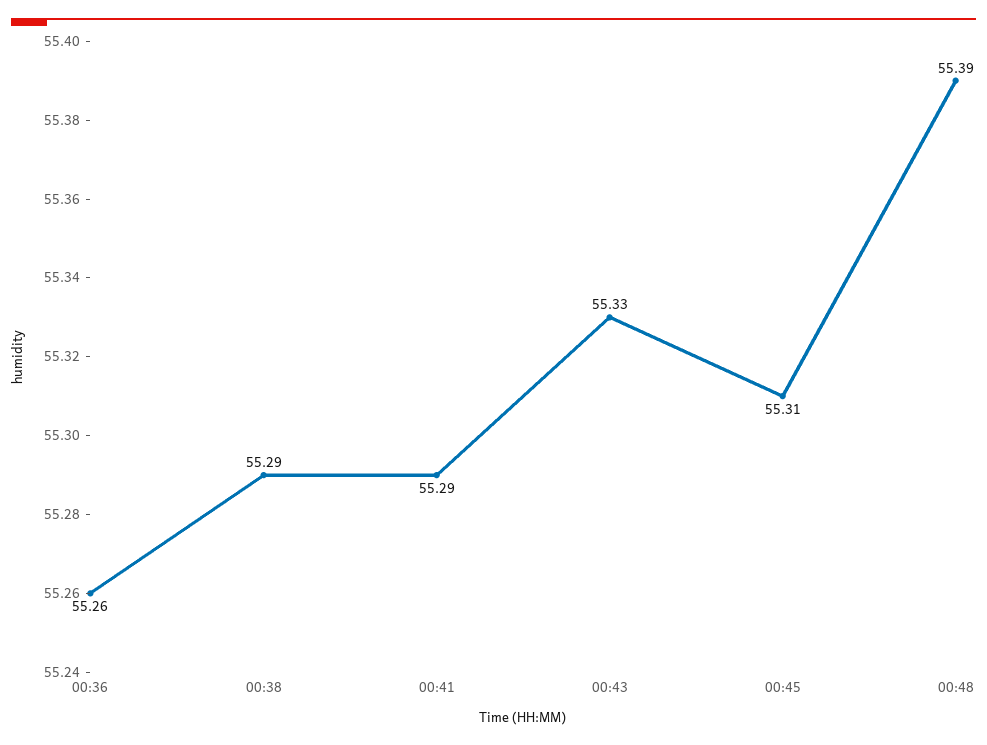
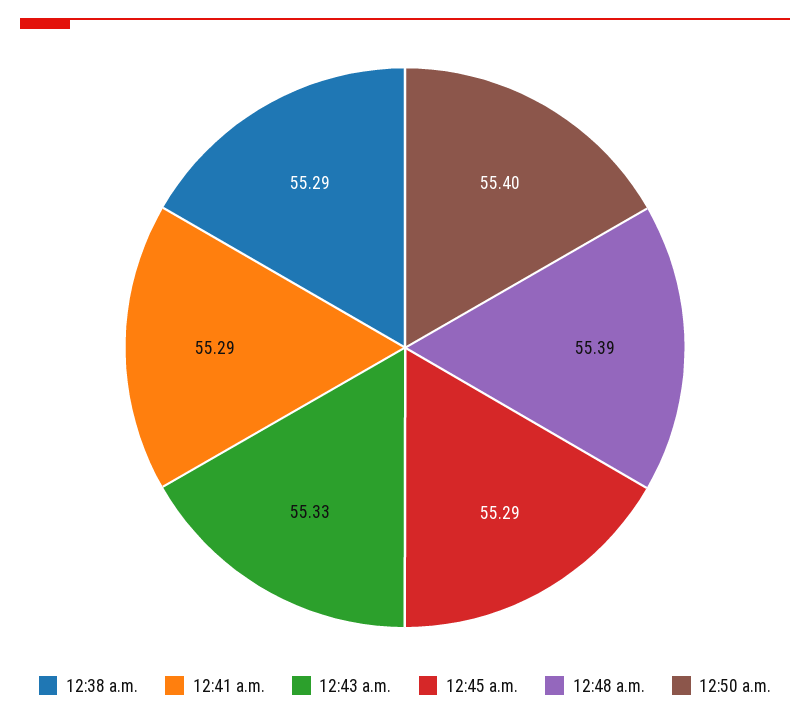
00:36: 55.26 -> none
00:45: 55.31 -> 55.29
12:50 a.m.: none -> 55.4

